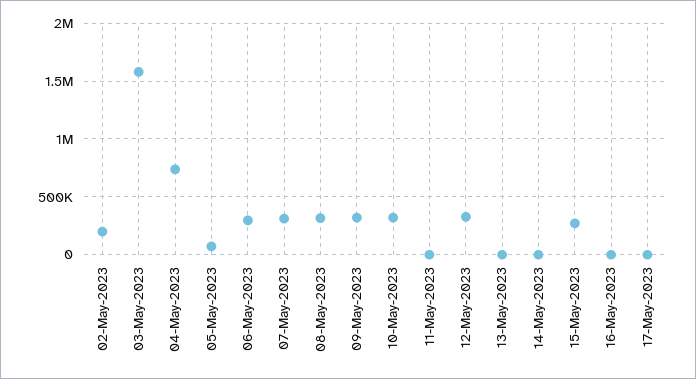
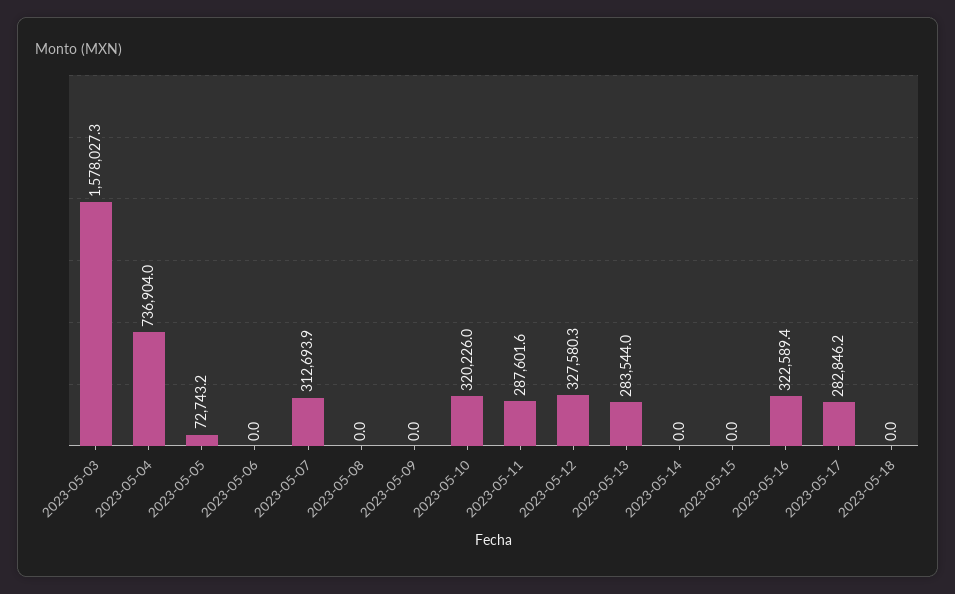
02-May-2023: 200000 -> none
06-May-2023: 300000 -> 0
08-May-2023: 300000 -> 0
09-May-2023: 300000 -> 0
11-May-2023: 0 -> 287601.6
13-May-2023: 0 -> 283544
15-May-2023: 300000 -> 0
16-May-2023: 0 -> 322589.4
17-May-2023: 0 -> 282846.2
2023-05-18: none -> 0

